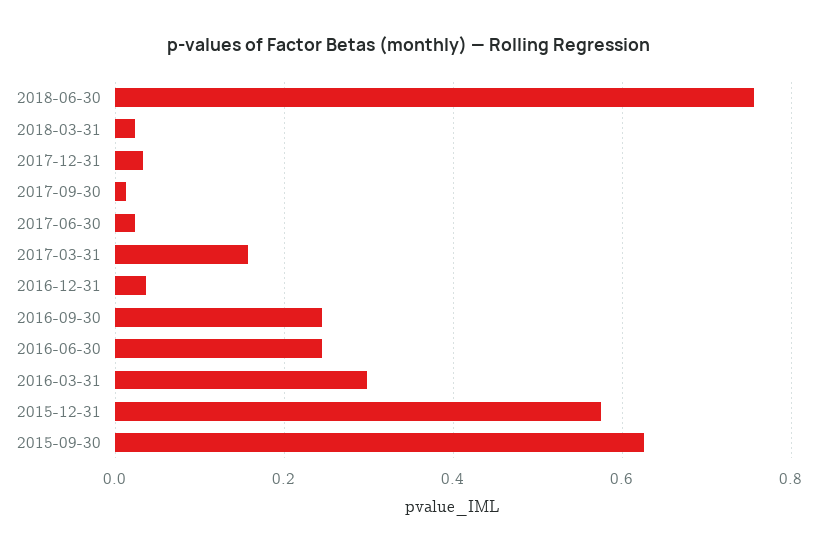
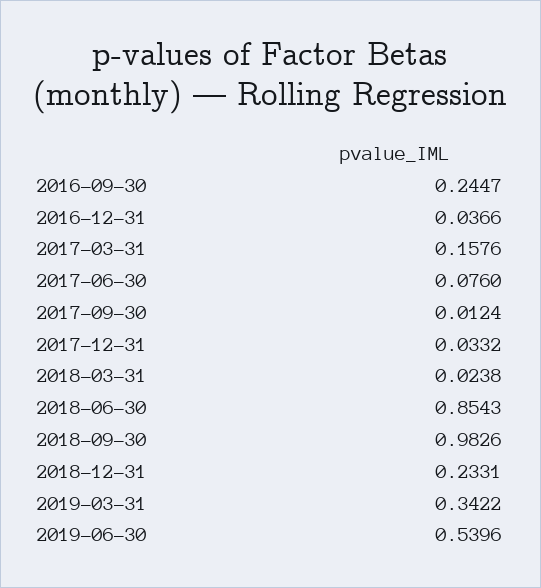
2018-06-30: 0.76 -> 0.8543
2017-06-30: 0.02 -> 0.076
2016-06-30: 0.24 -> none
2016-03-31: 0.3 -> none
2015-12-31: 0.58 -> none
2015-09-30: 0.62 -> none
2018-09-30: none -> 0.9826
2018-12-31: none -> 0.2331
2019-03-31: none -> 0.3422
2019-06-30: none -> 0.5396

